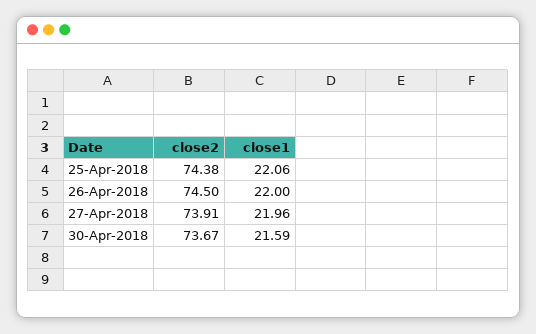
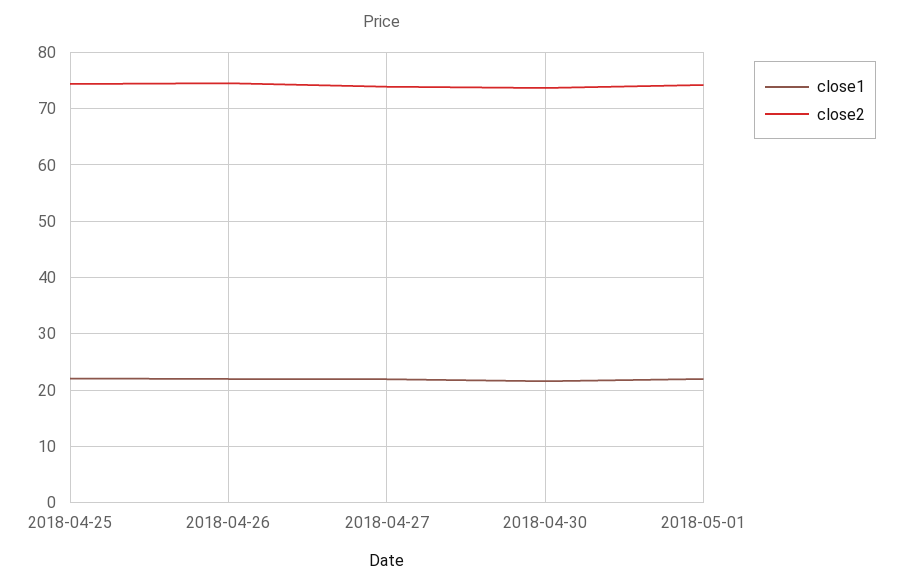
close1, 2018-05-01: none -> 22
close2, 2018-05-01: none -> 74

